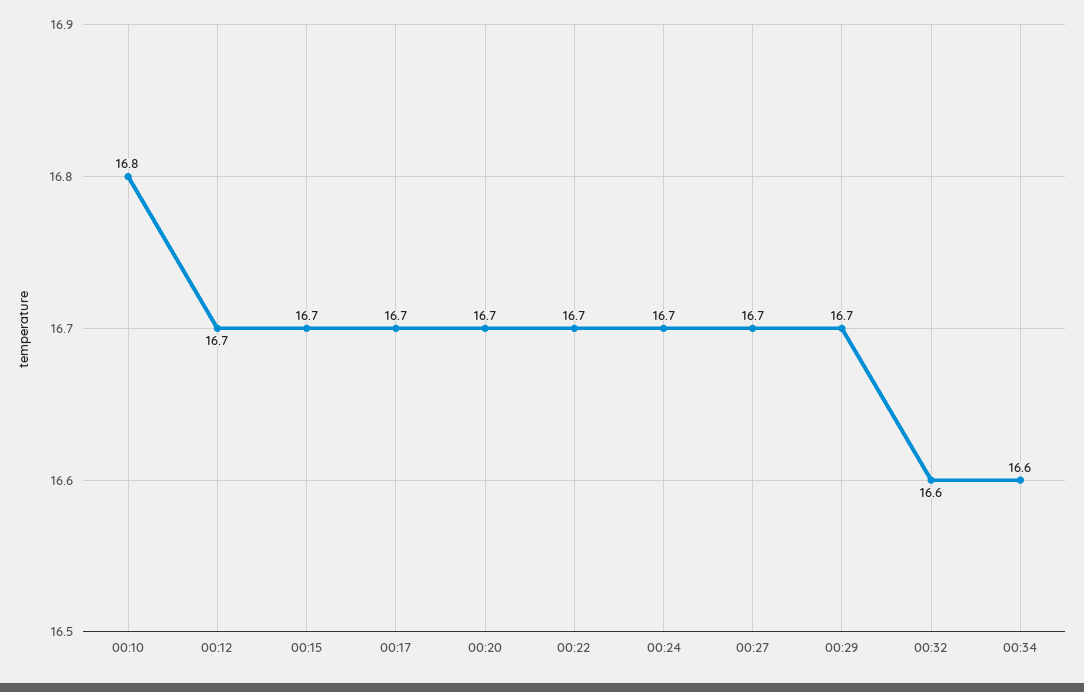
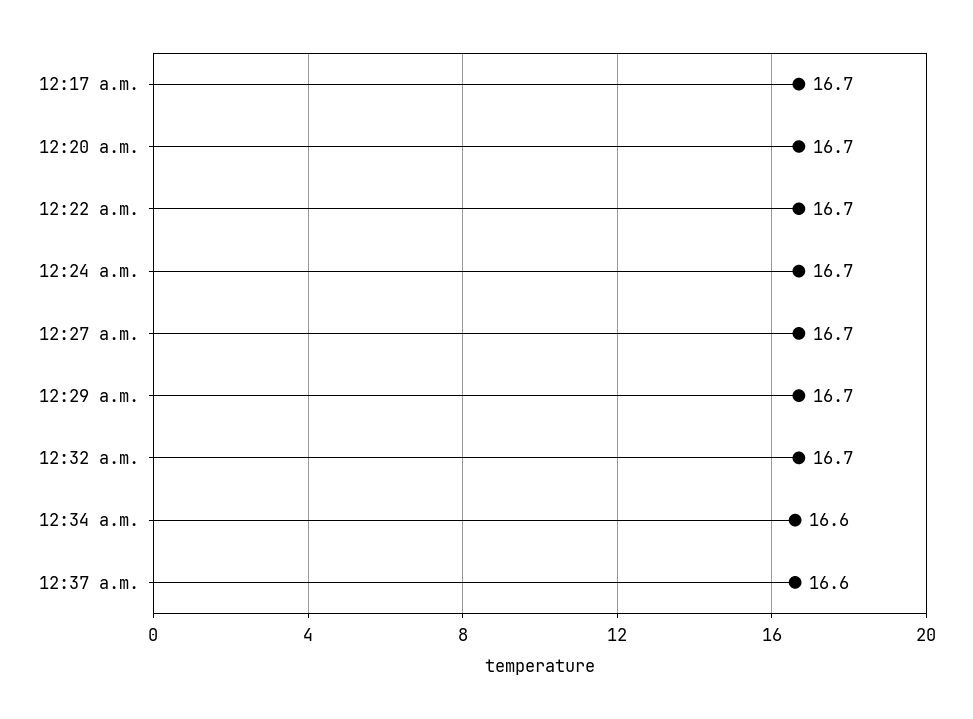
00:10: 16.8 -> none
00:12: 16.7 -> none
00:15: 16.7 -> none
00:32: 16.6 -> 16.7
12:37 a.m.: none -> 16.6

